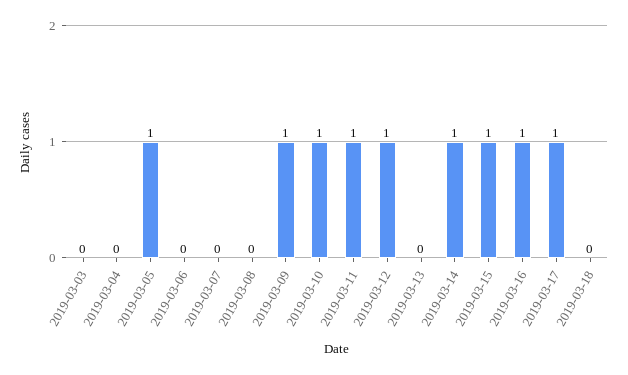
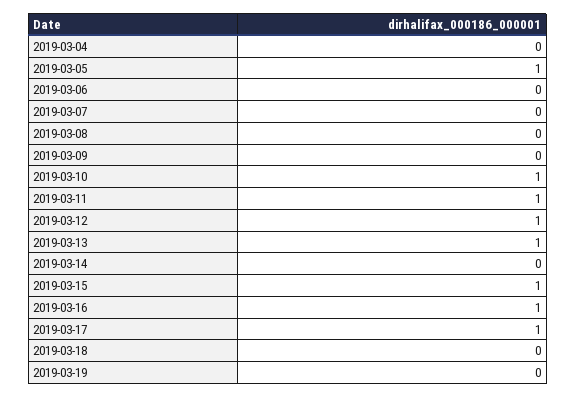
2019-03-03: 0 -> none
2019-03-09: 1 -> 0
2019-03-13: 0 -> 1
2019-03-14: 1 -> 0
2019-03-19: none -> 0

